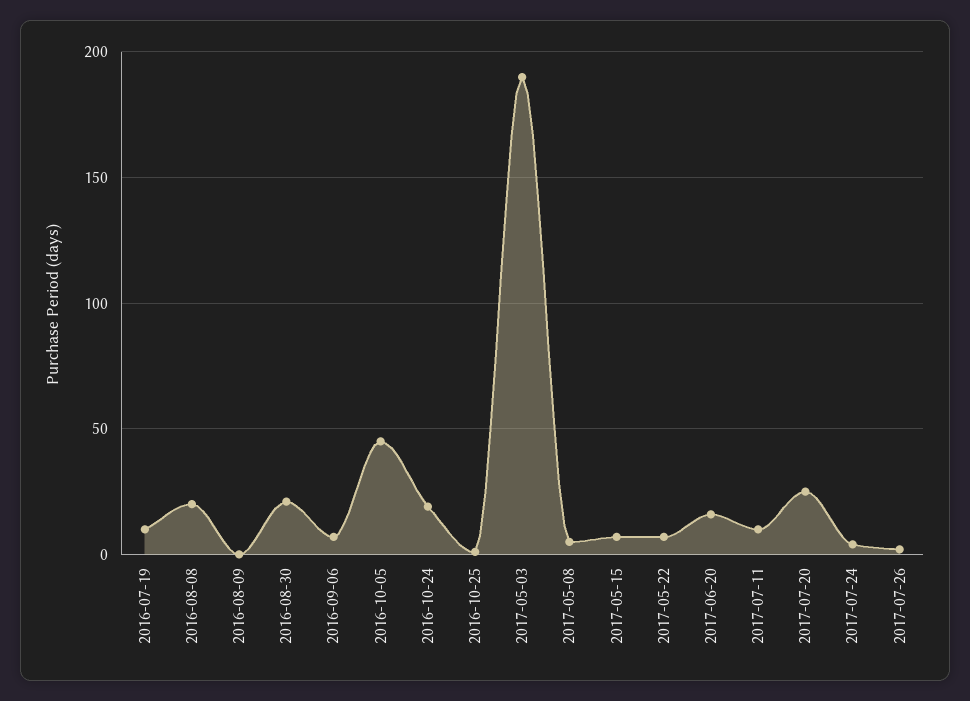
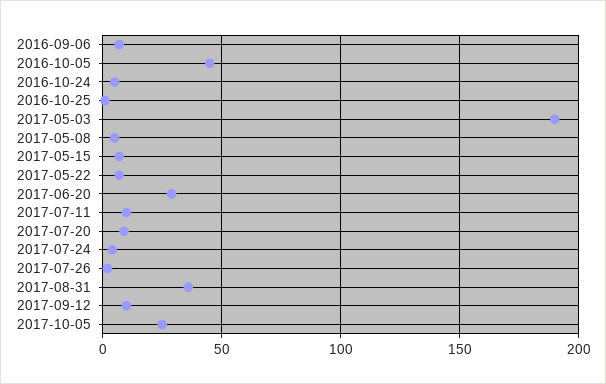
2016-07-19: 10 -> none
2016-08-08: 20 -> none
2016-08-09: 0 -> none
2016-08-30: 20 -> none
2016-10-24: 20 -> 5
2017-06-20: 15 -> 30
2017-07-20: 25 -> 10
2017-08-31: none -> 35
2017-09-12: none -> 10
2017-10-05: none -> 25

